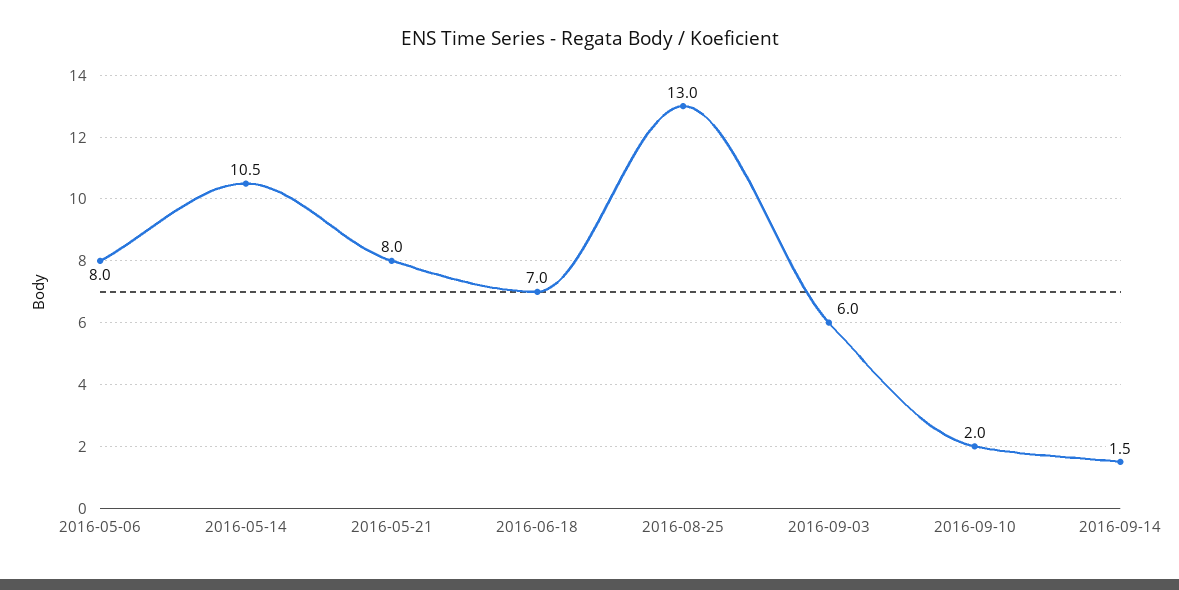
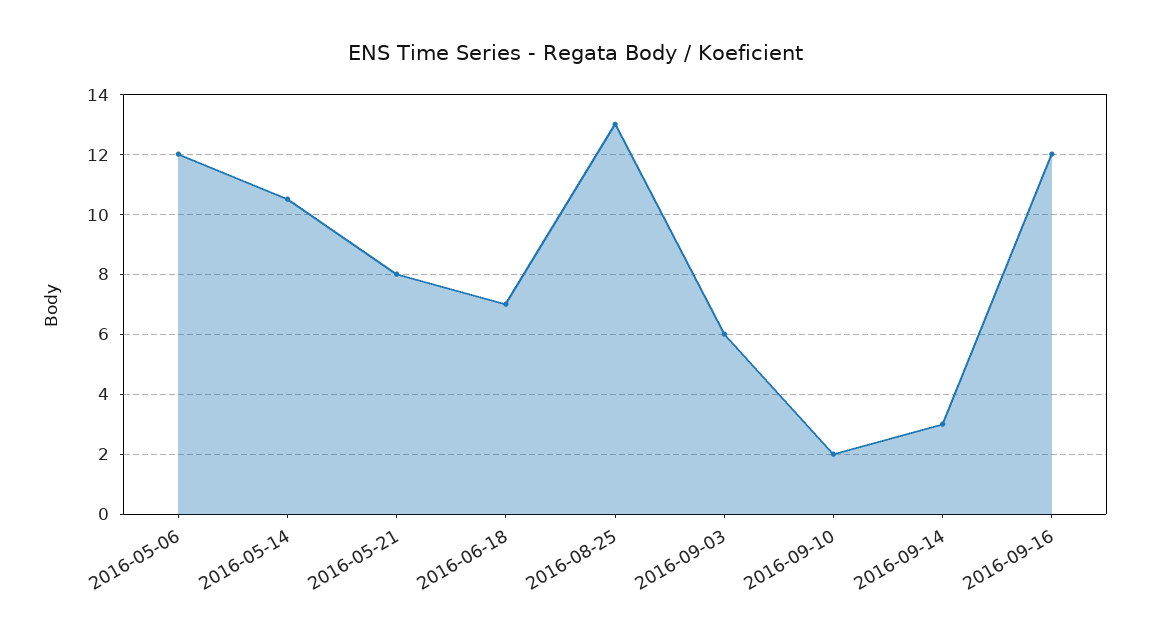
2016-05-06: 8 -> 12
2016-09-14: 1.5 -> 3
2016-09-16: none -> 12

